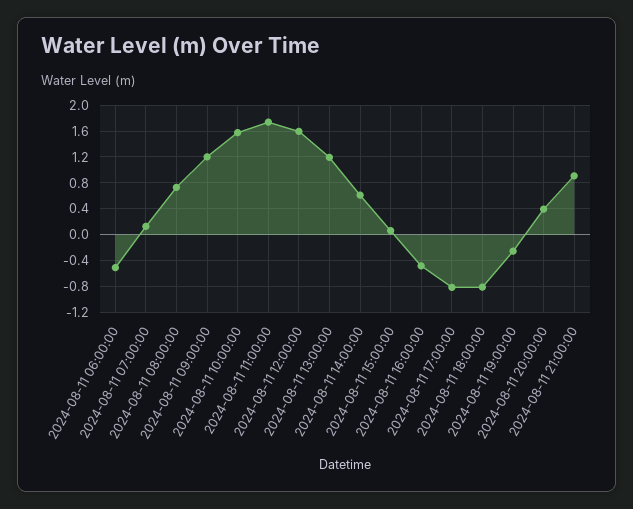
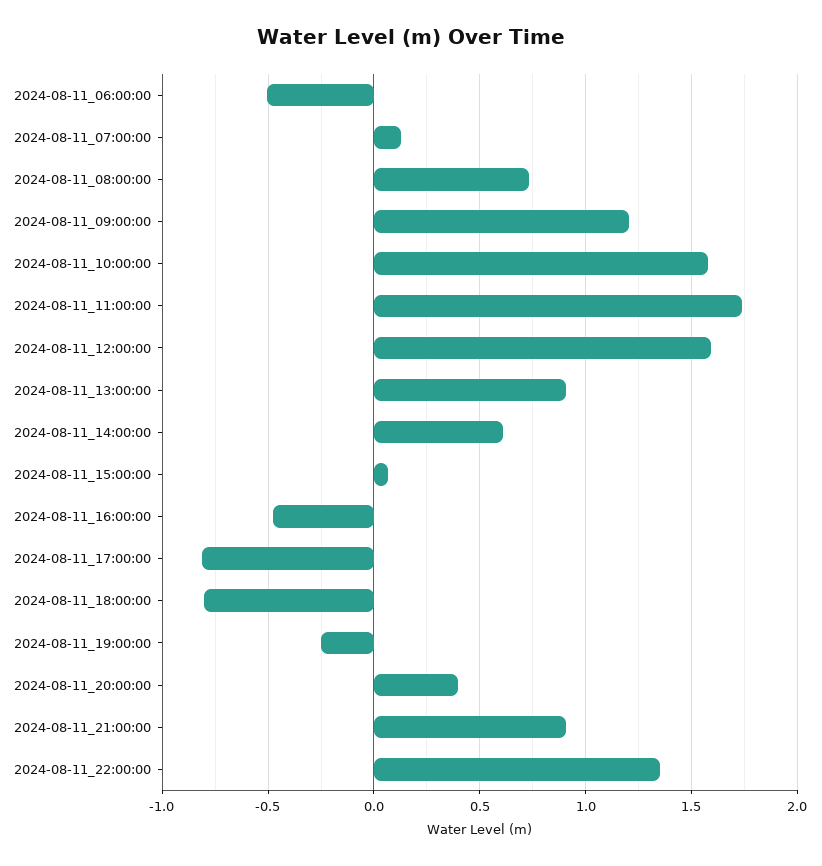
2024-08-11 13:00:00: 1.2 -> 0.9
2024-08-11_22:00:00: none -> 1.35

